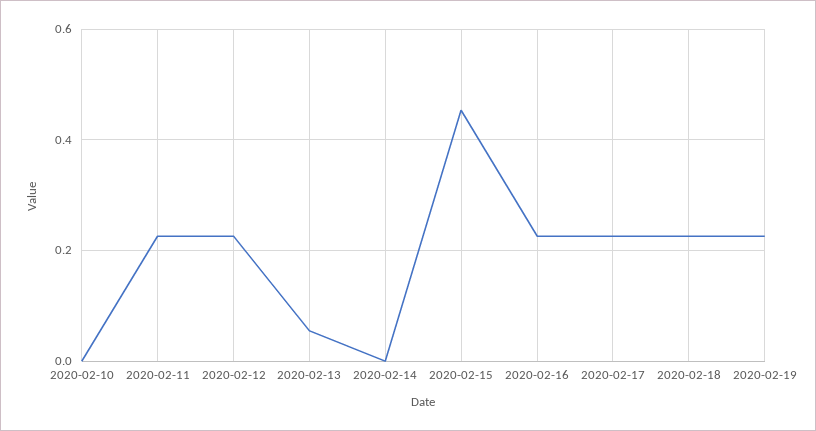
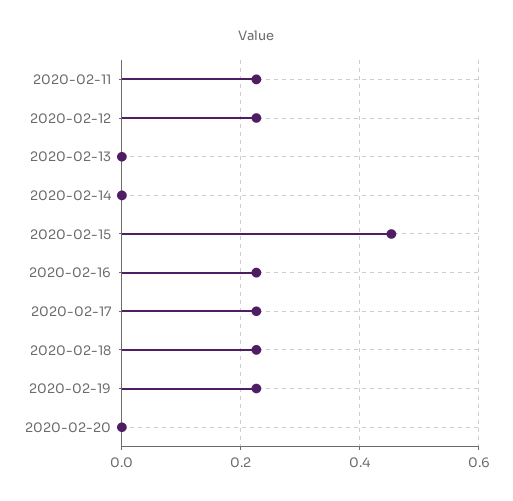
2020-02-10: 0 -> none
2020-02-13: 0.06 -> 0
2020-02-20: none -> 0

